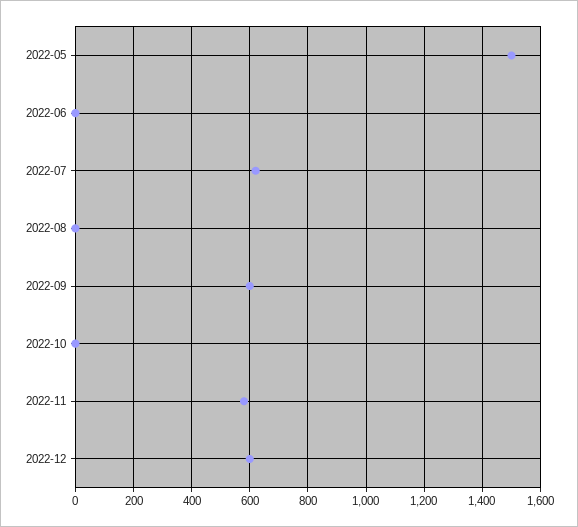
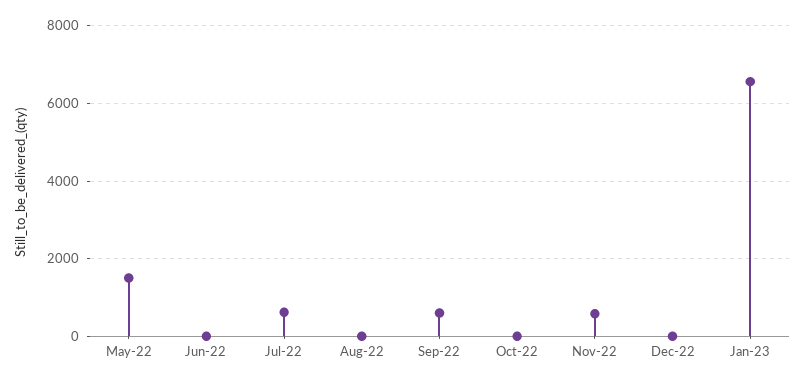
2022-12: 600 -> 0
Jan-23: none -> 6600

